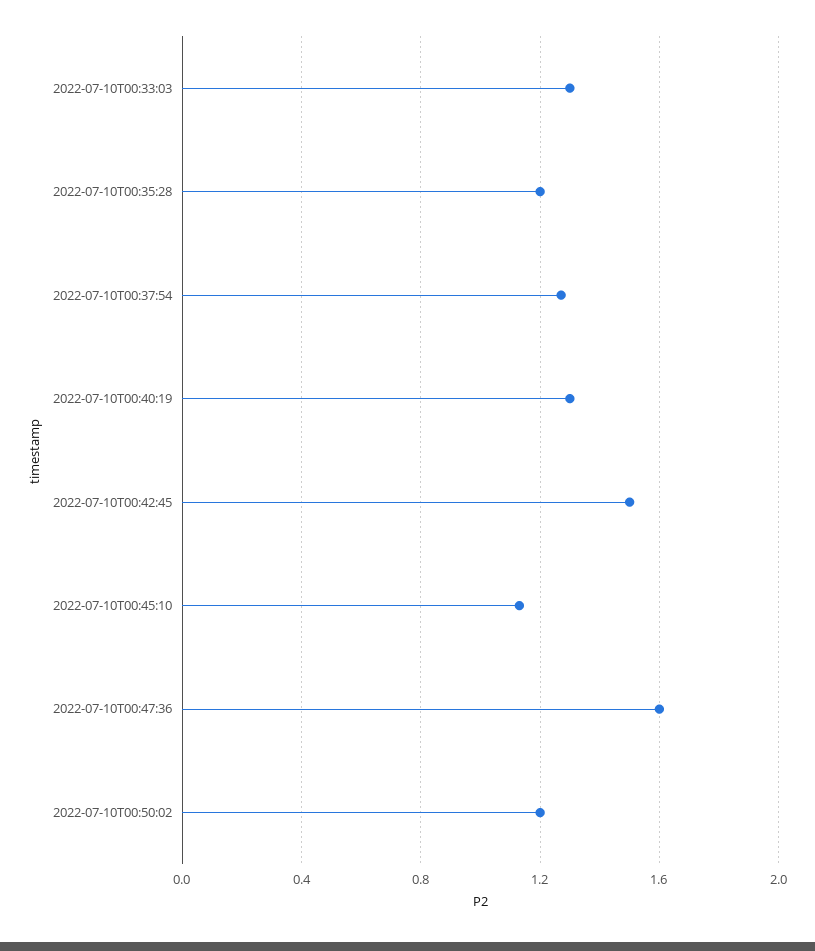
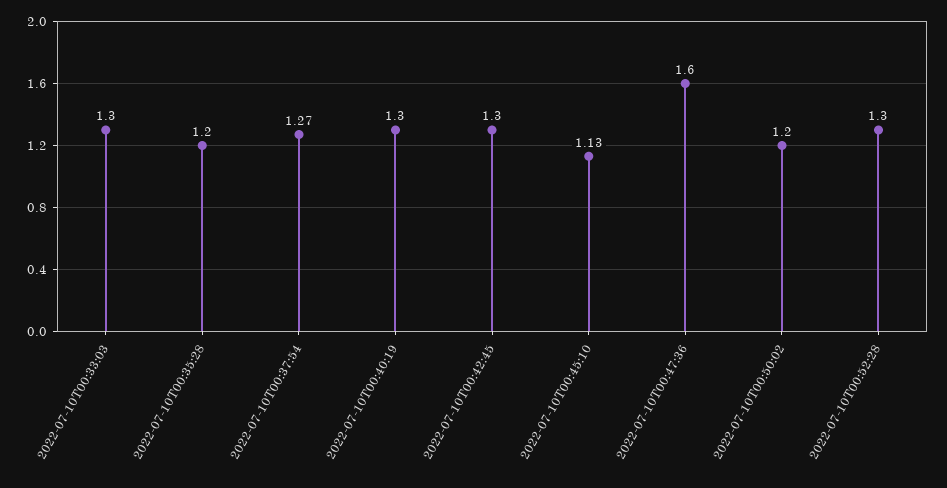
2022-07-10T00:42:45: 1.5 -> 1.3
2022-07-10T00:52:28: none -> 1.3

